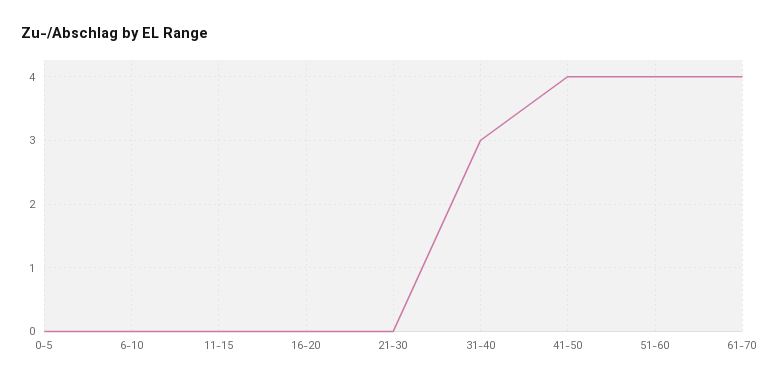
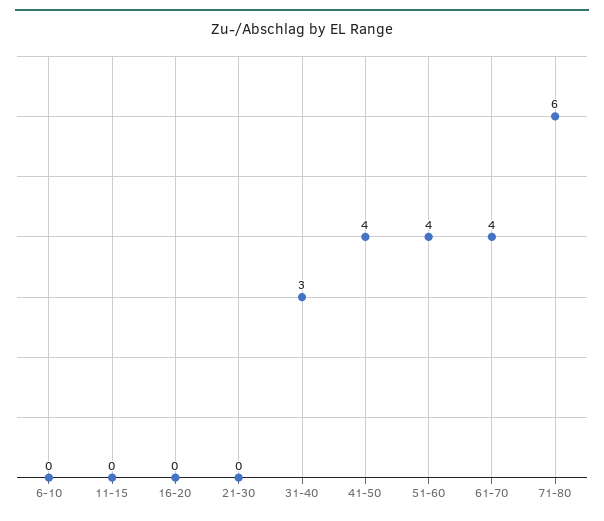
0-5: 0 -> none
71-80: none -> 6

